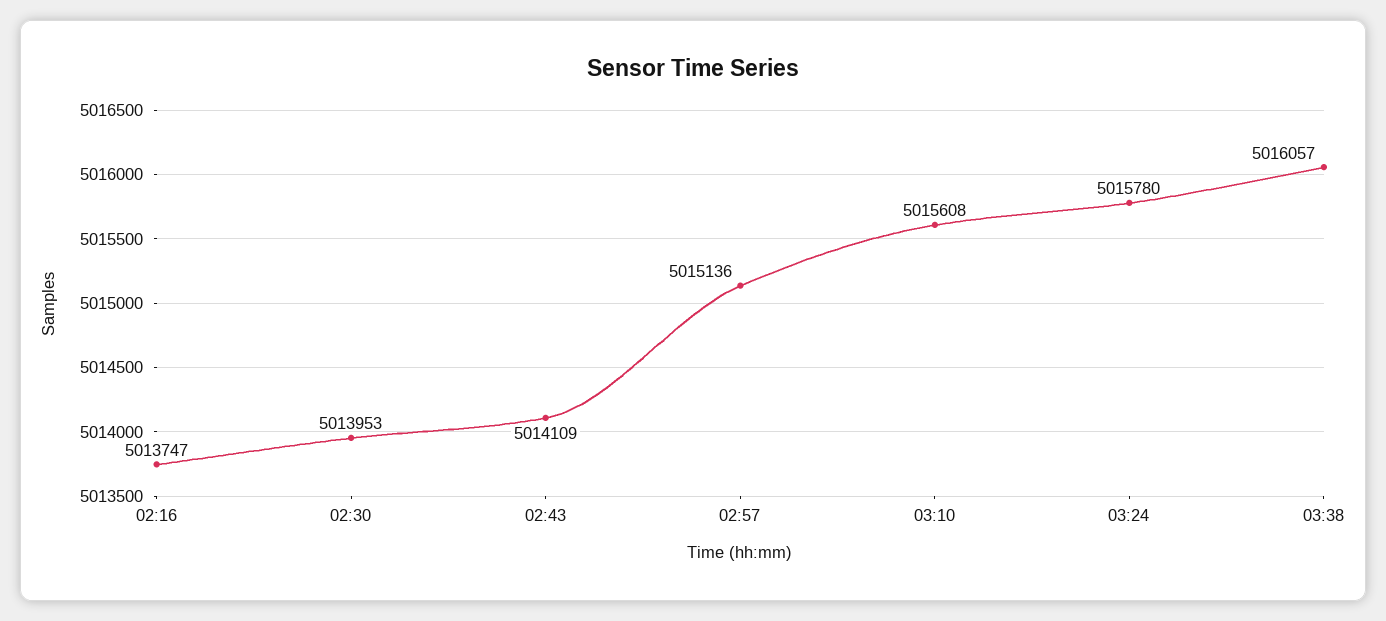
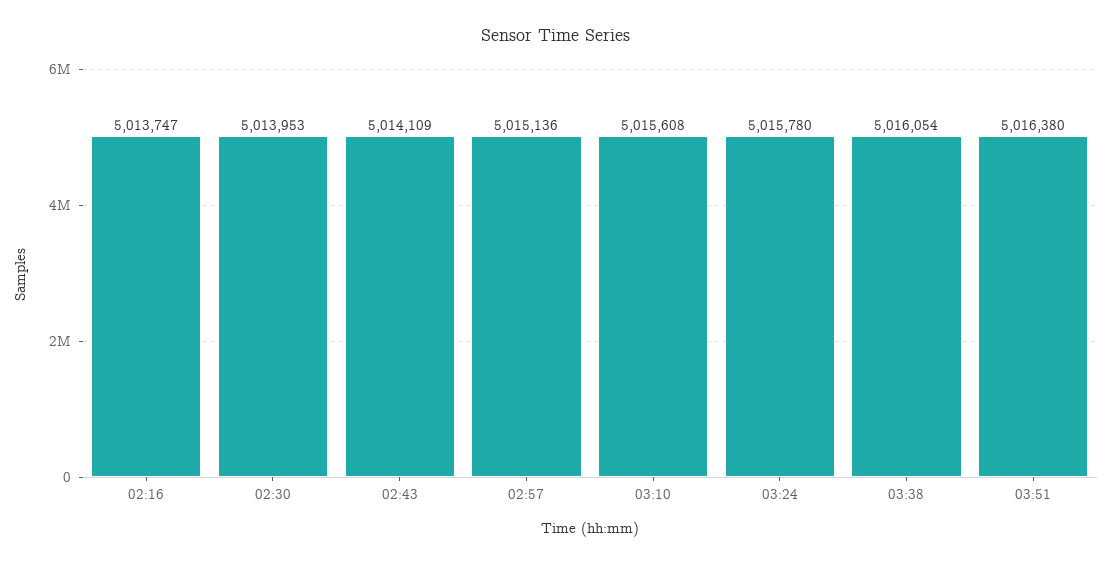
03:38: 5016057 -> 5016054
03:51: none -> 5016380

